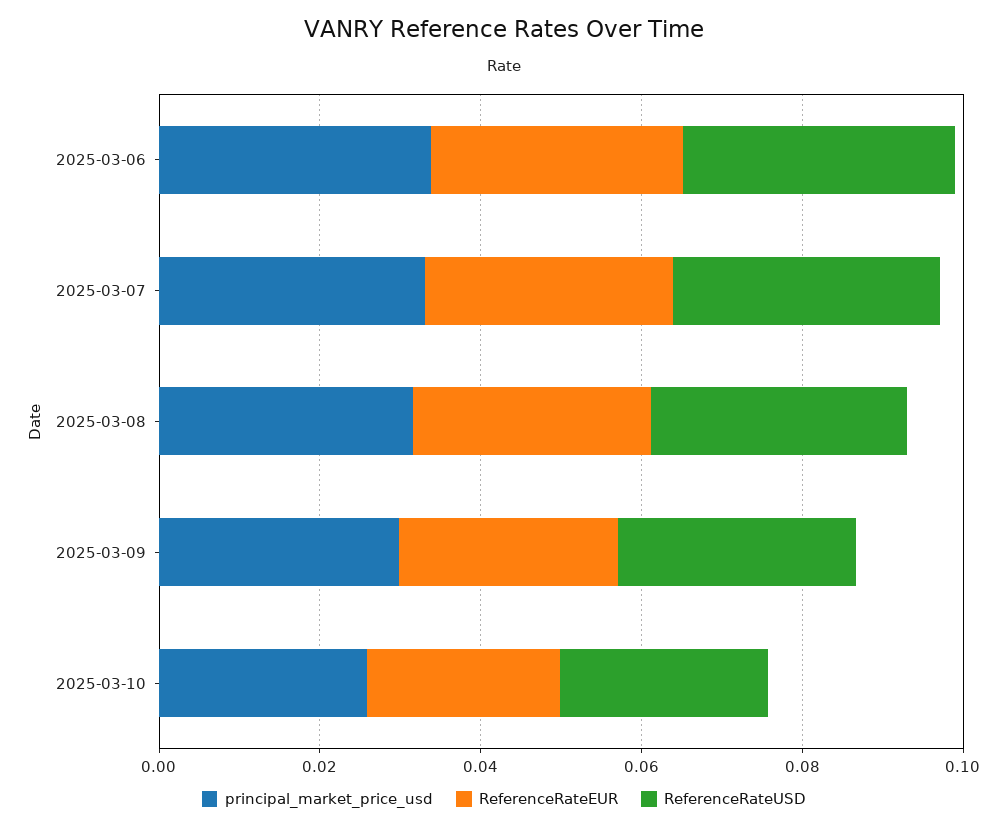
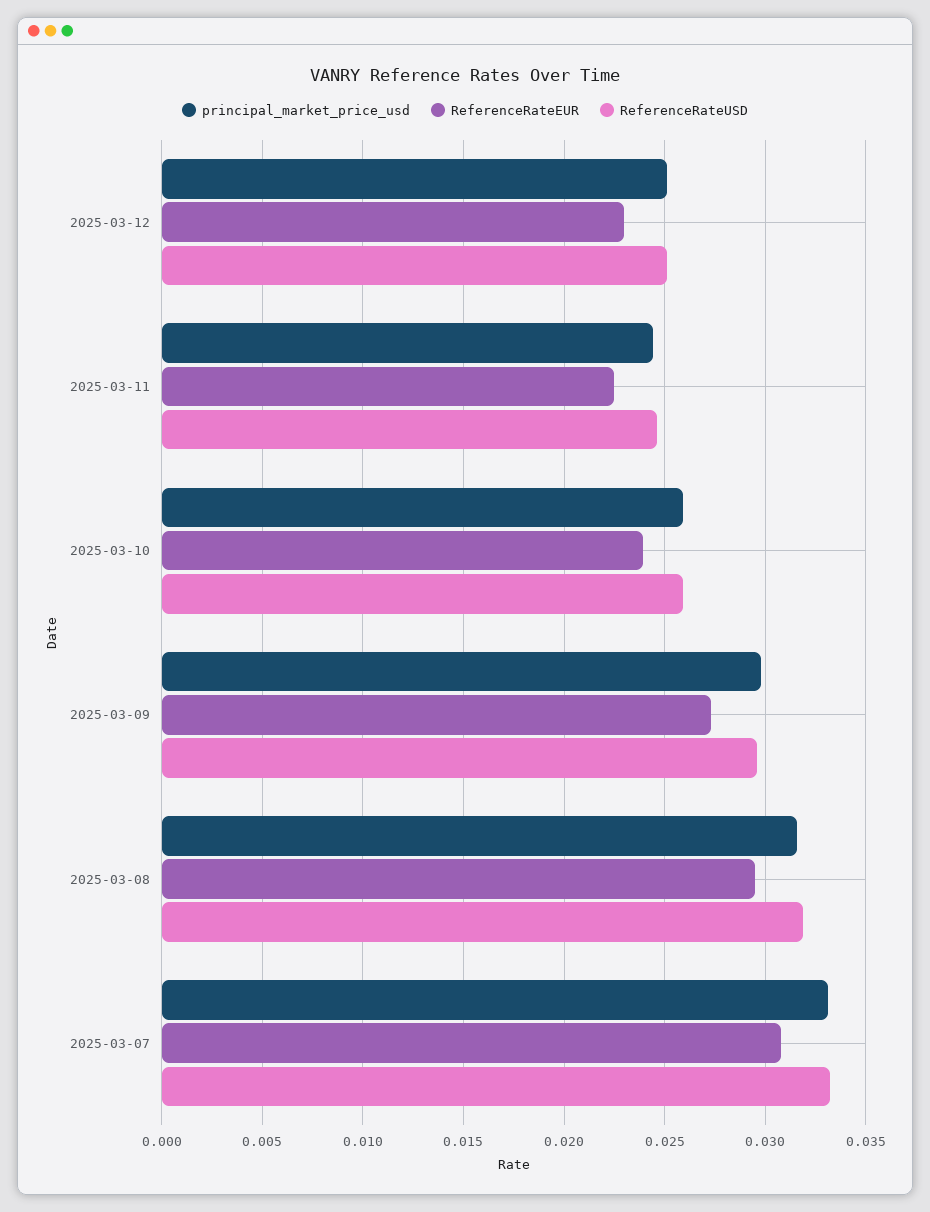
principal_market_price_usd, 2025-03-06: 0.035 -> none
ReferenceRateEUR, 2025-03-06: 0.03 -> none
ReferenceRateUSD, 2025-03-06: 0.035 -> none
principal_market_price_usd, 2025-03-12: none -> 0.025
ReferenceRateEUR, 2025-03-12: none -> 0.023
ReferenceRateUSD, 2025-03-12: none -> 0.025
principal_market_price_usd, 2025-03-11: none -> 0.0245
ReferenceRateEUR, 2025-03-11: none -> 0.0225
ReferenceRateUSD, 2025-03-11: none -> 0.0245

